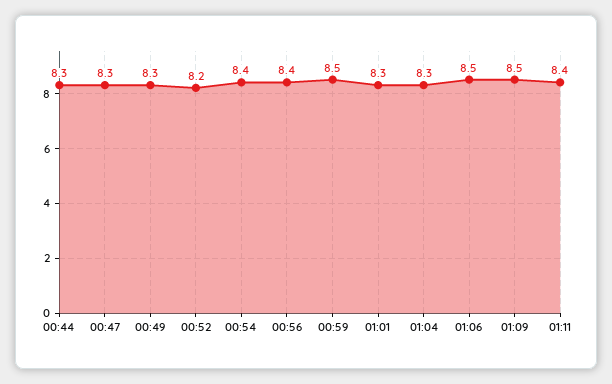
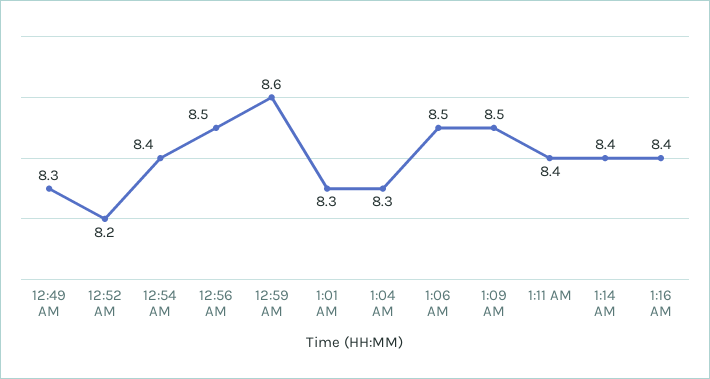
00:44: 8.3 -> none
00:47: 8.3 -> none
00:56: 8.4 -> 8.5
00:59: 8.5 -> 8.6
1:14 AM: none -> 8.4
1:16 AM: none -> 8.4

